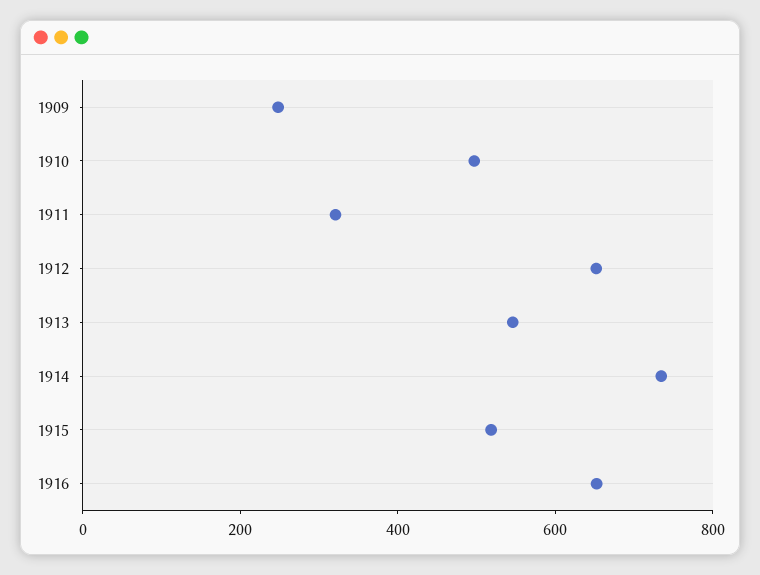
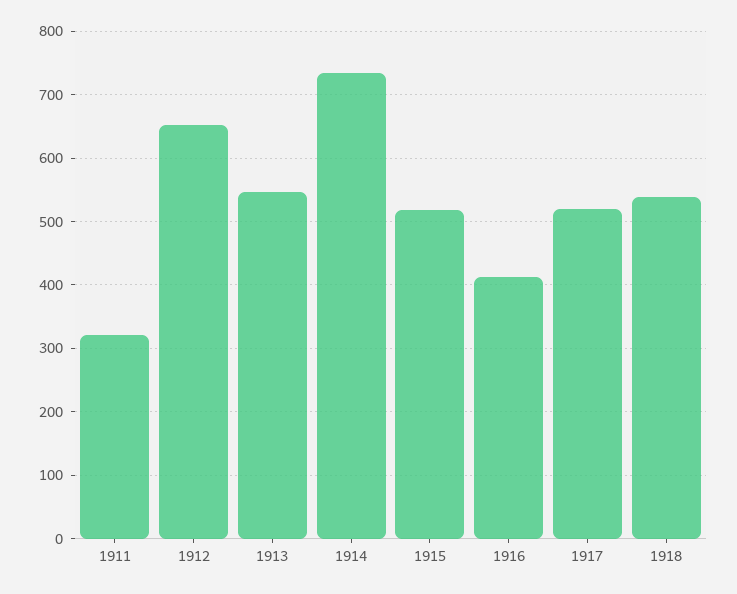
1909: 250 -> none
1910: 500 -> none
1916: 650 -> 410
1917: none -> 520
1918: none -> 540

